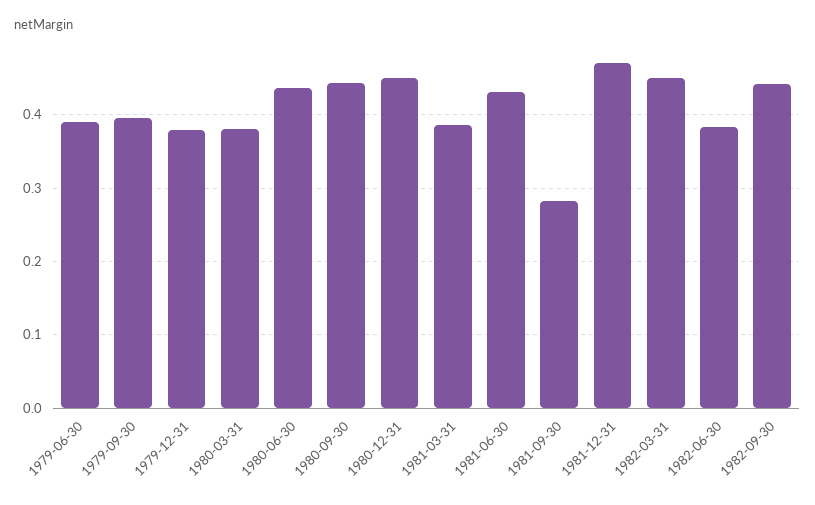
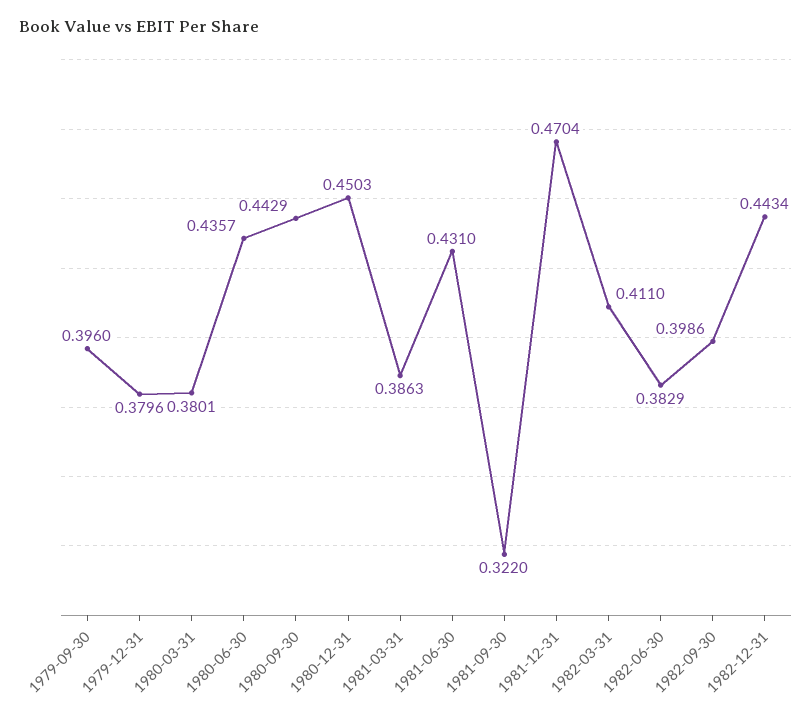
1979-06-30: 0.39 -> none
1981-09-30: 0.28 -> 0.322
1982-03-31: 0.45 -> 0.411
1982-09-30: 0.44 -> 0.3986
1982-12-31: none -> 0.4434

